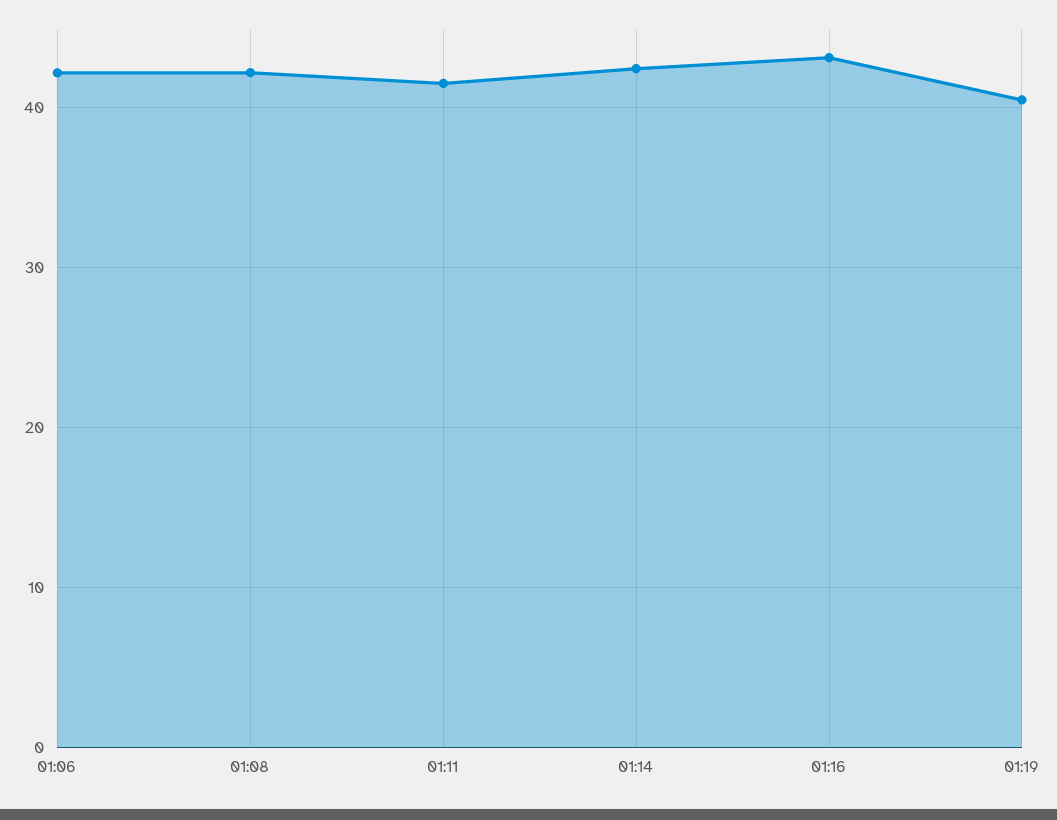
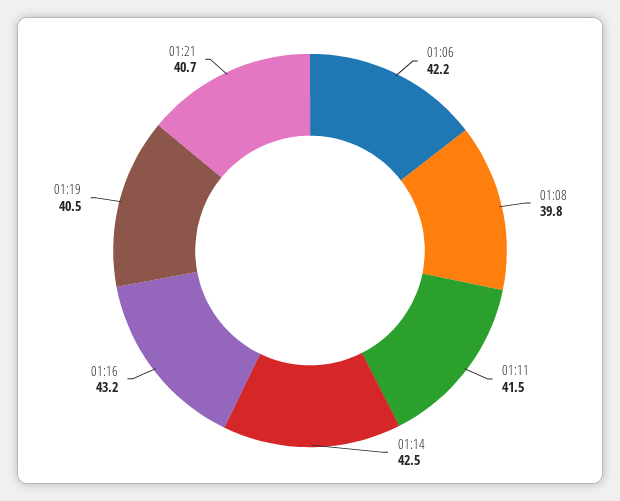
01:08: 42 -> 39.8
01:21: none -> 40.7

